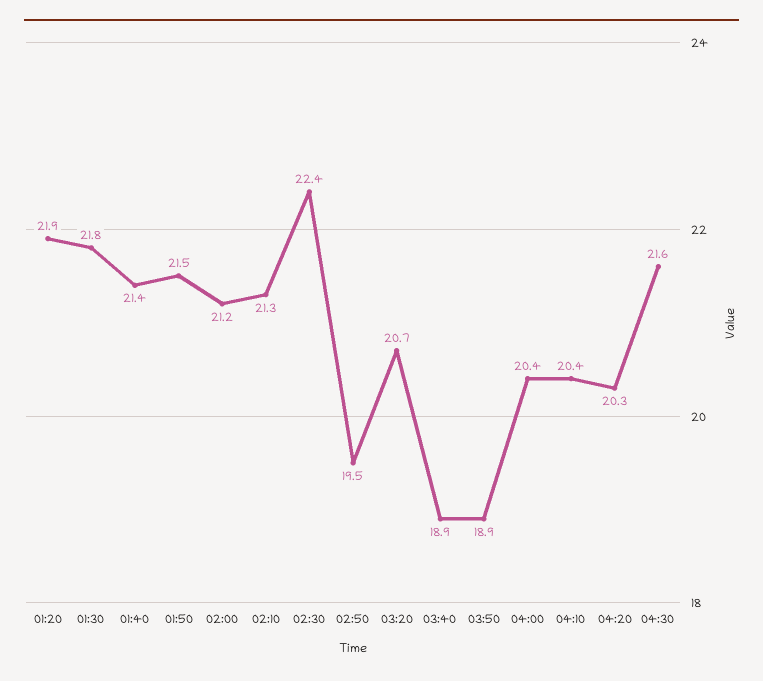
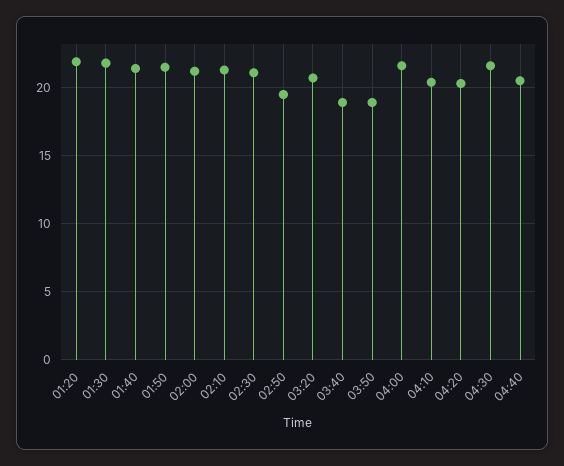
02:30: 22.4 -> 21
04:00: 20.4 -> 21.5
04:40: none -> 20.5

